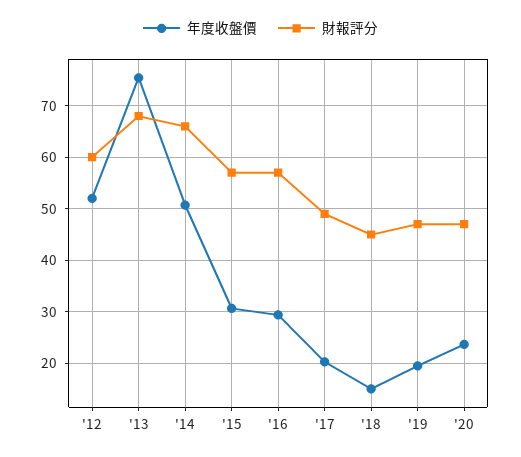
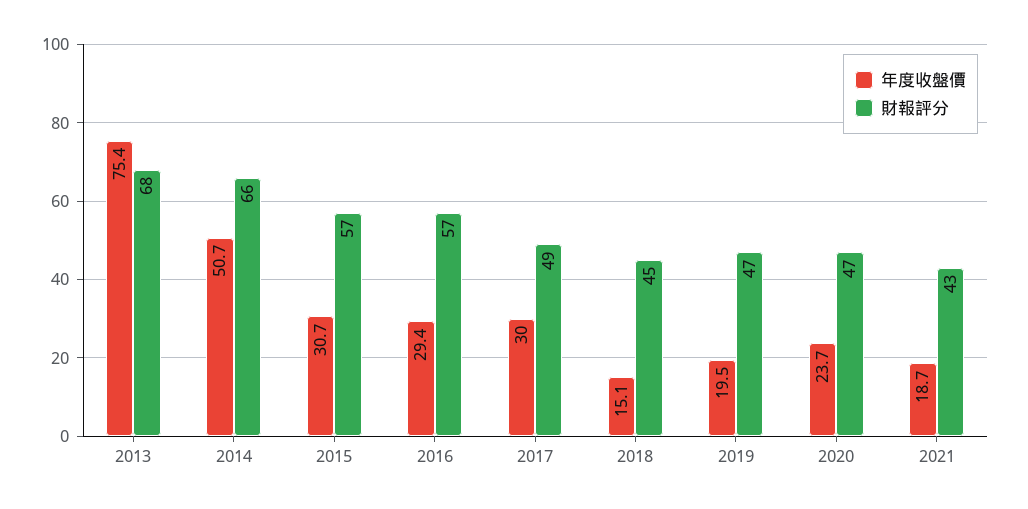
年度收盤價, '12: 52 -> none
財報評分, '12: 60 -> none
年度收盤價, '17: 20 -> 30
年度收盤價, 2021: none -> 18.7
財報評分, 2021: none -> 43

